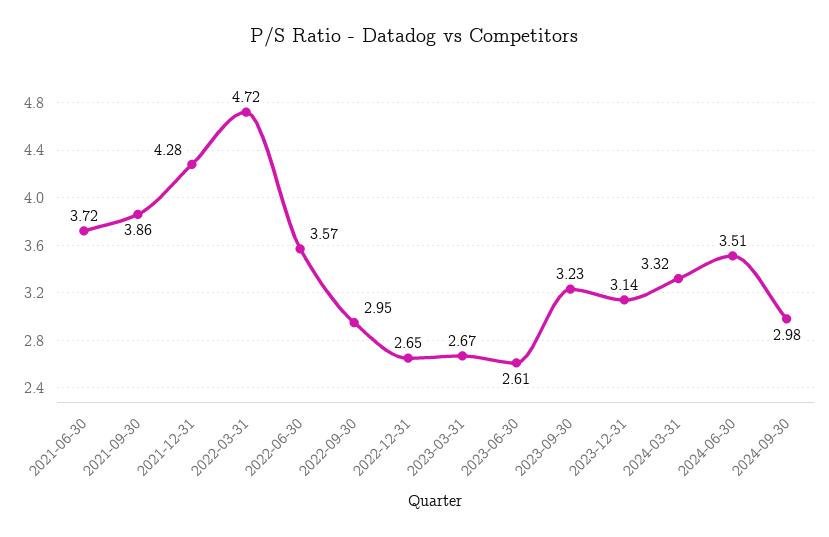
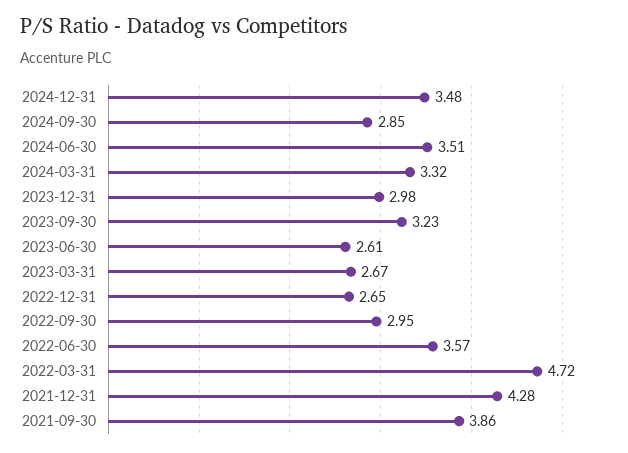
2021-06-30: 3.72 -> none
2023-12-31: 3.14 -> 2.98
2024-09-30: 2.98 -> 2.85
2024-12-31: none -> 3.48

